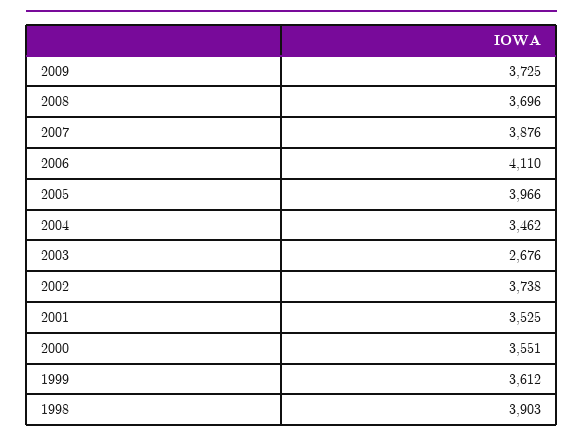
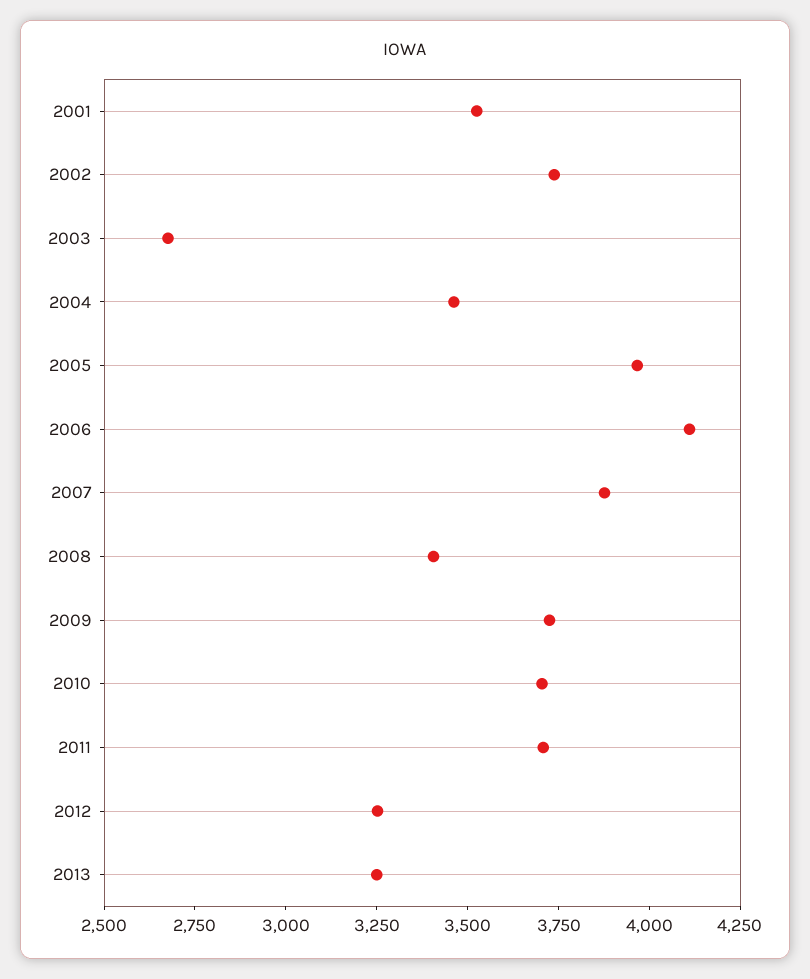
2008: 3696 -> 3400
2000: 3551 -> none
1999: 3612 -> none
1998: 3903 -> none
2010: none -> 3700
2011: none -> 3700
2012: none -> 3250
2013: none -> 3250

